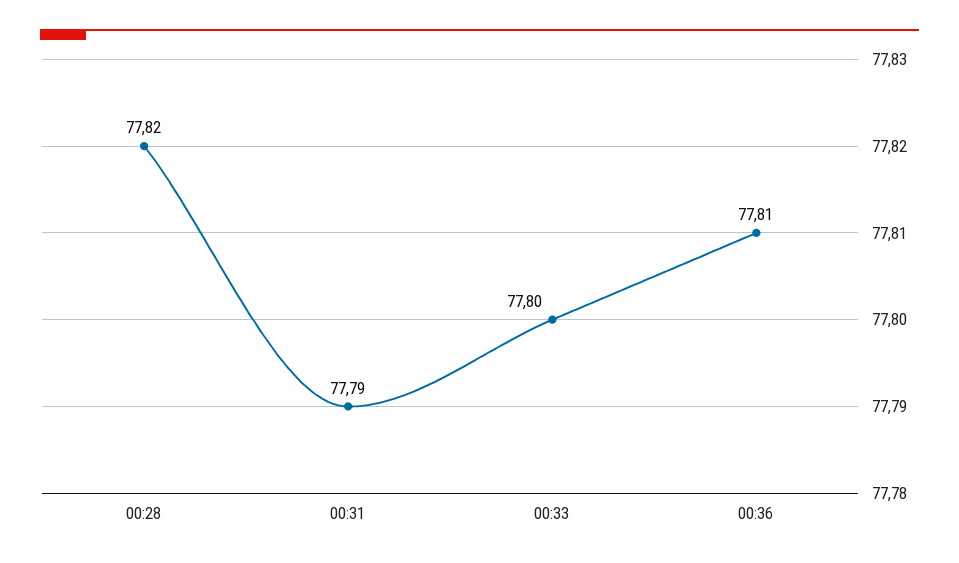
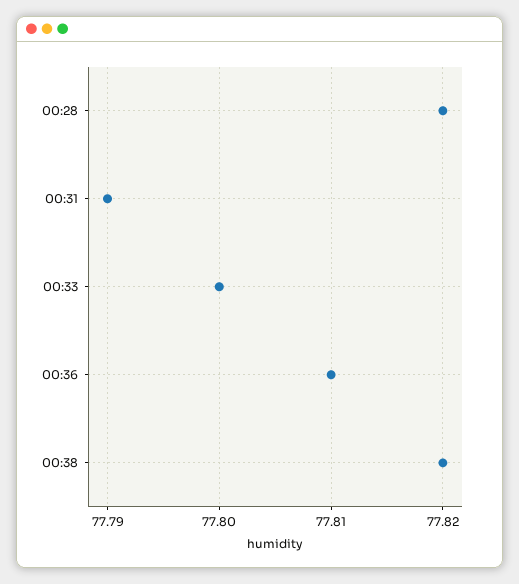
00:38: none -> 77.82

